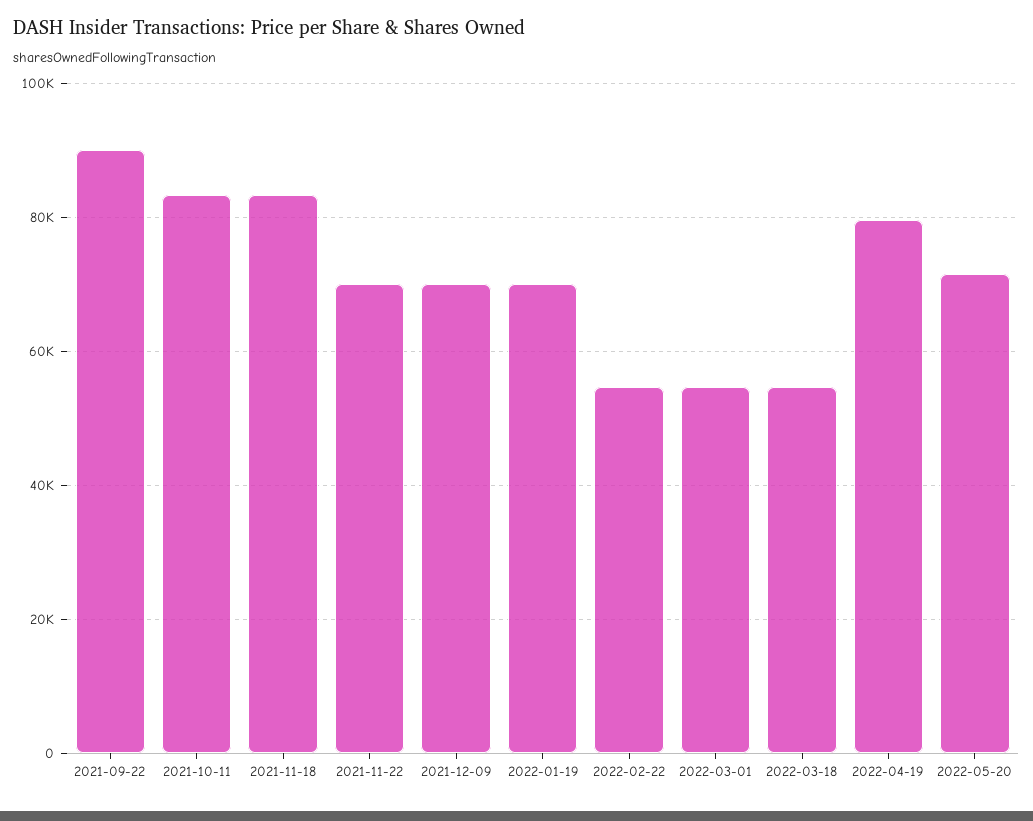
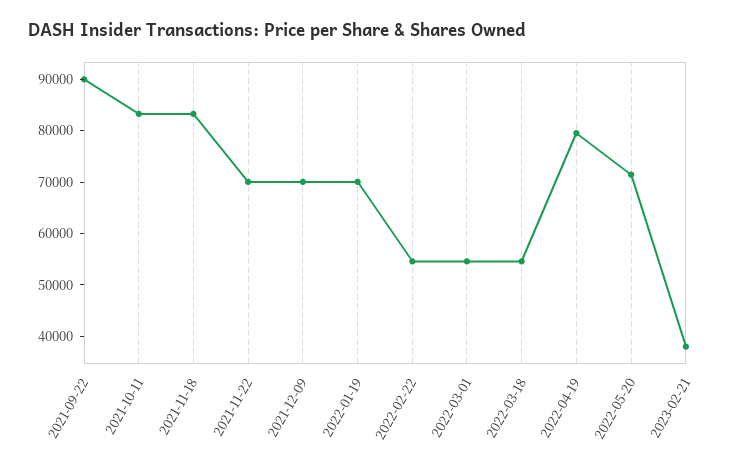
2023-02-21: none -> 38000

